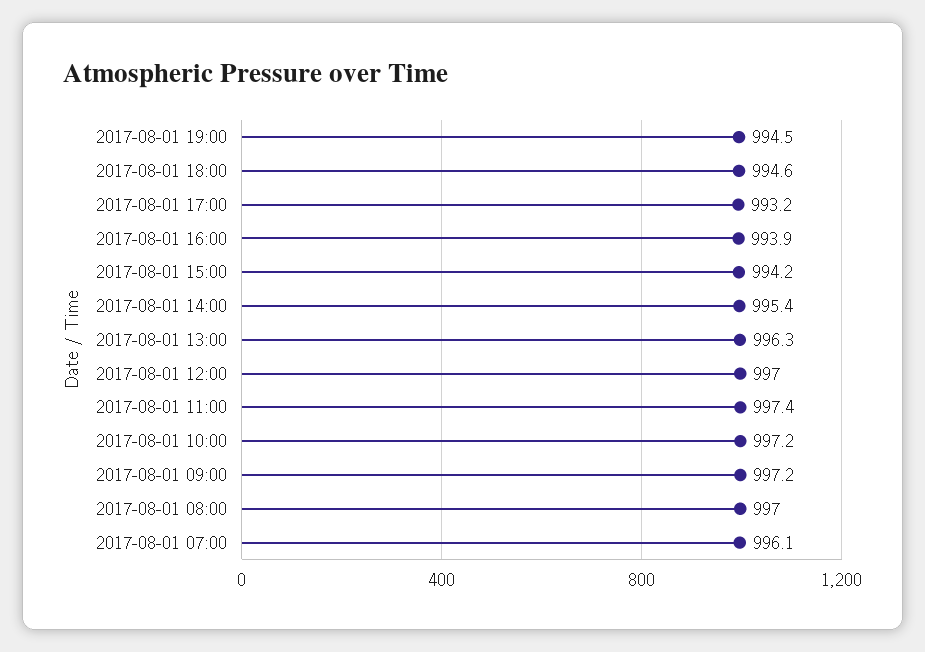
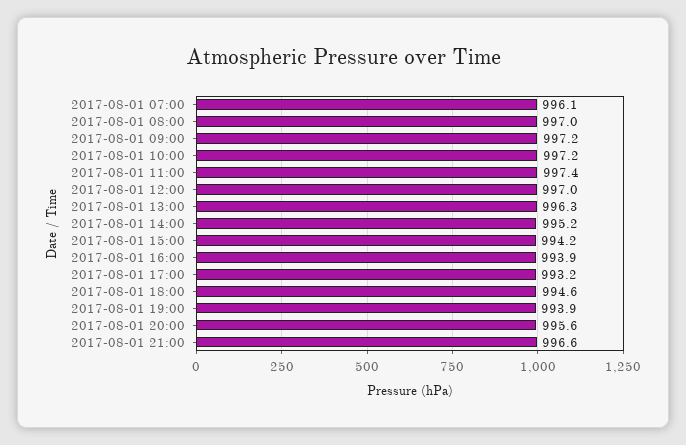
2017-08-01 19:00: 994.5 -> 993.9
2017-08-01 14:00: 995.4 -> 995.2
2017-08-01 20:00: none -> 995.6
2017-08-01 21:00: none -> 996.6

